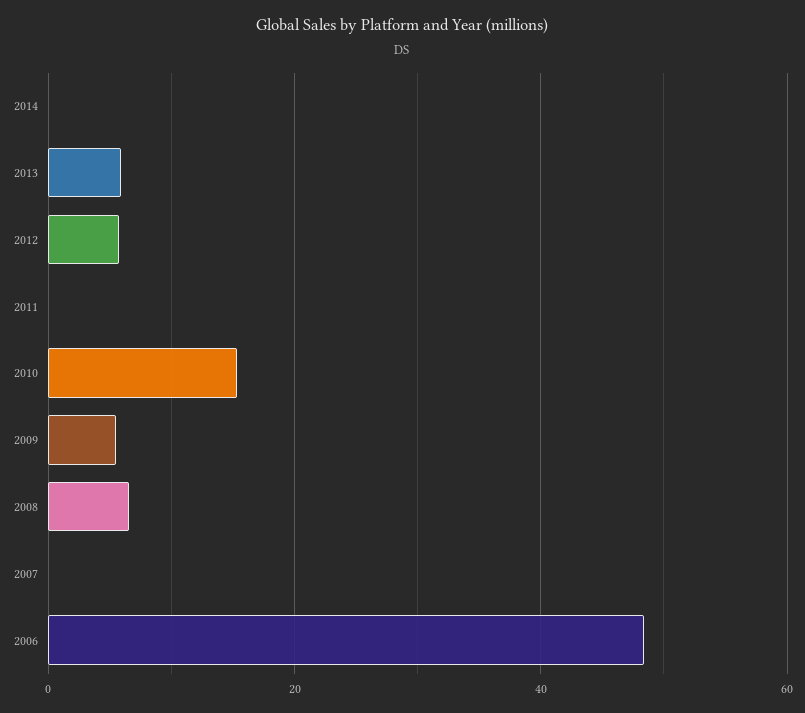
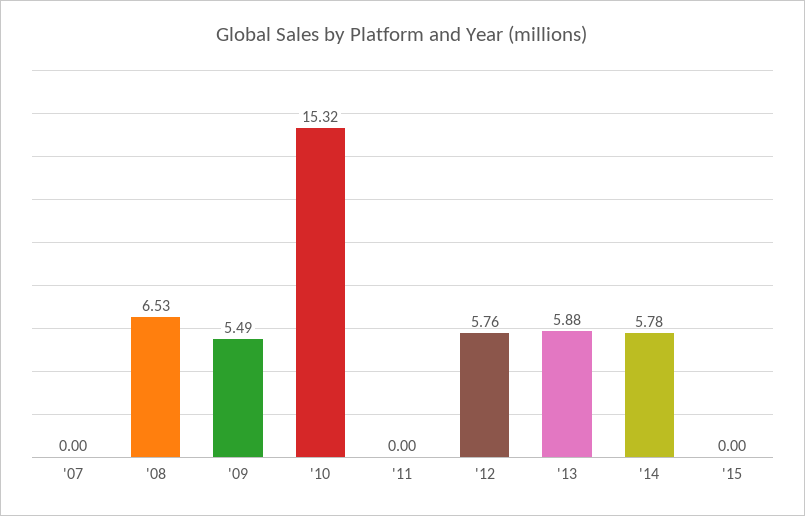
2014: 0 -> 5.78
2006: 48 -> none
'15: none -> 0

